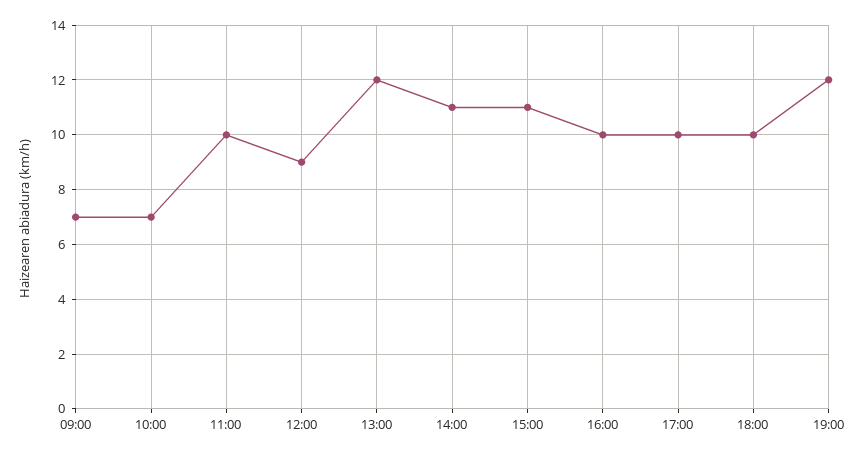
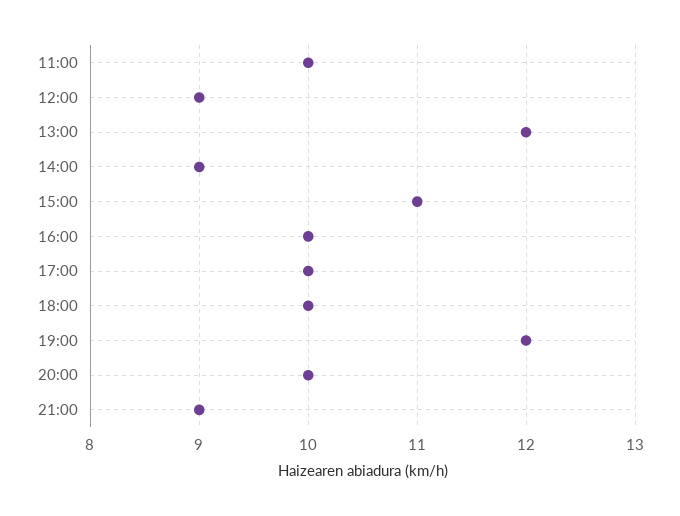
09:00: 7 -> none
10:00: 7 -> none
14:00: 11 -> 9
20:00: none -> 10
21:00: none -> 9

